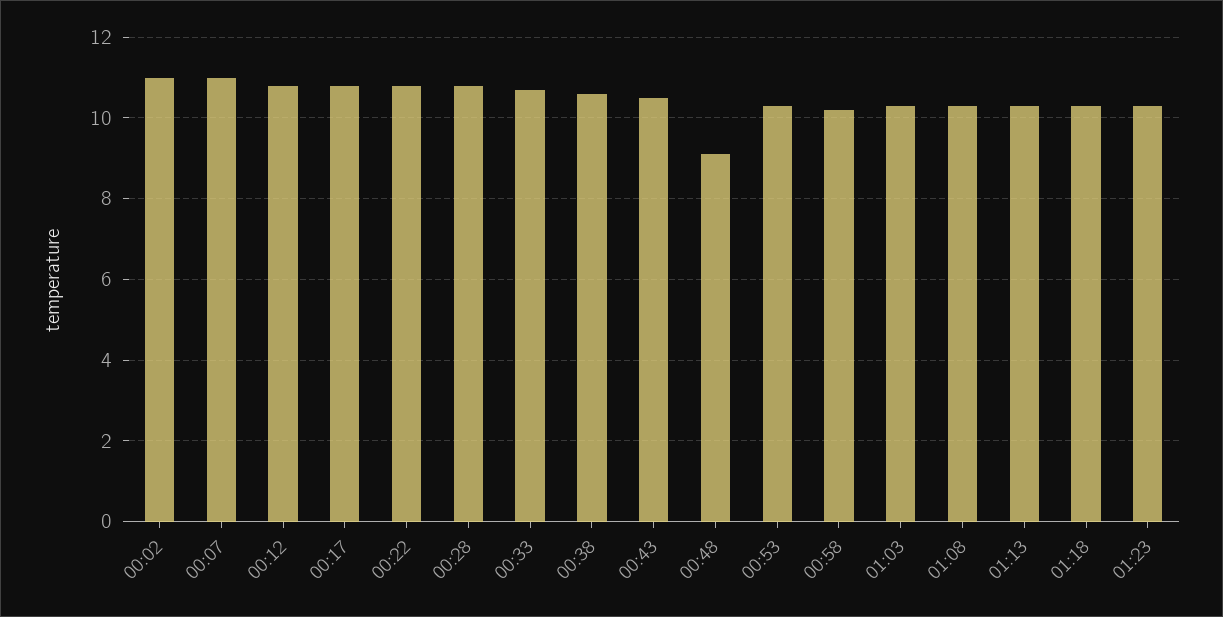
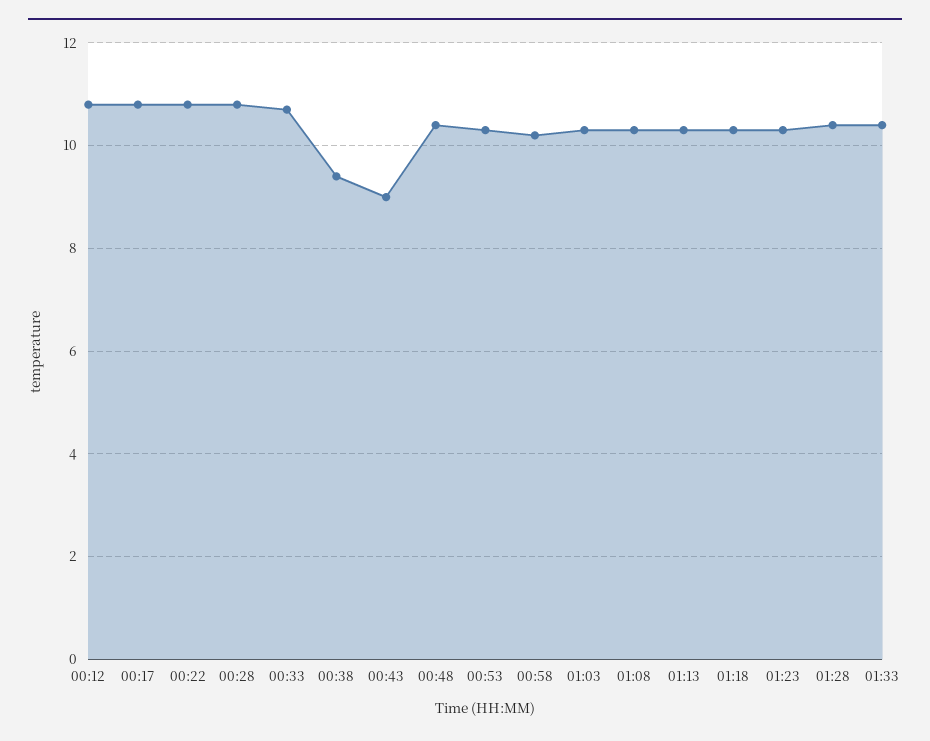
00:02: 11 -> none
00:07: 11 -> none
00:38: 10.5 -> 9.5
00:43: 10.5 -> 9
00:48: 9 -> 10.5
01:28: none -> 10.5
01:33: none -> 10.5

